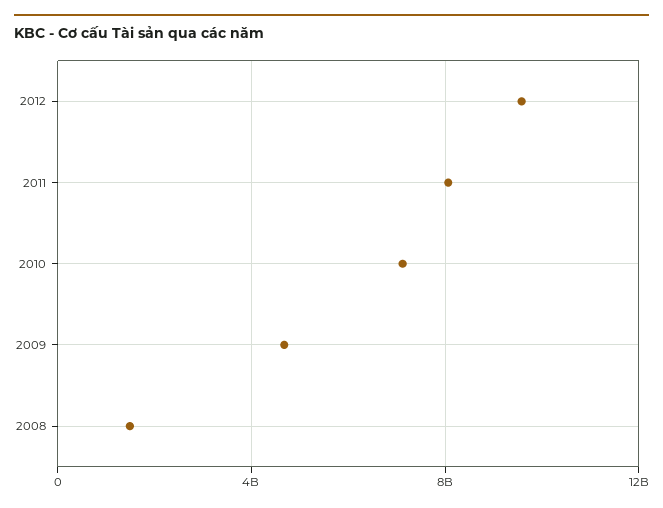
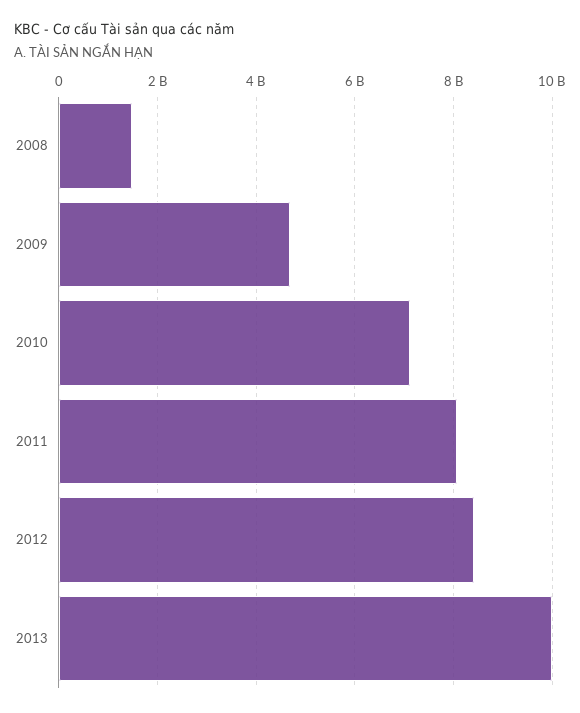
2012: 9500000000 -> 8400000000
2013: none -> 10000000000

